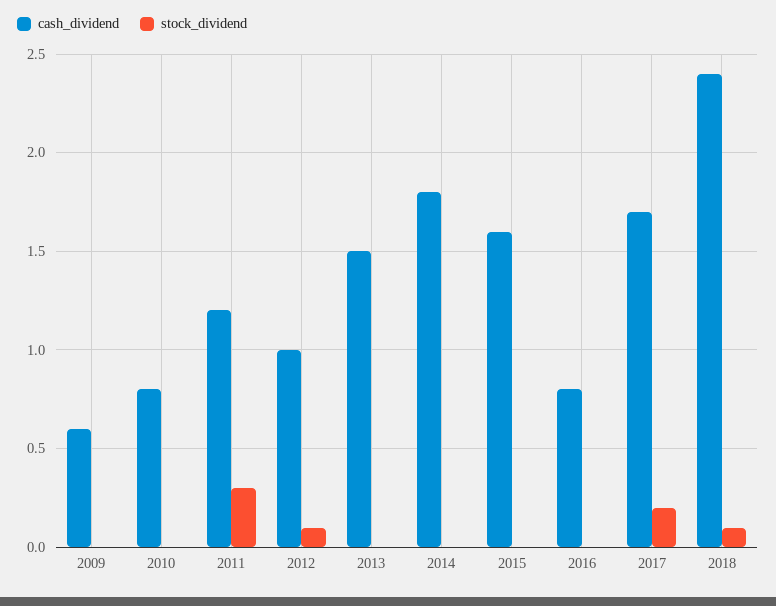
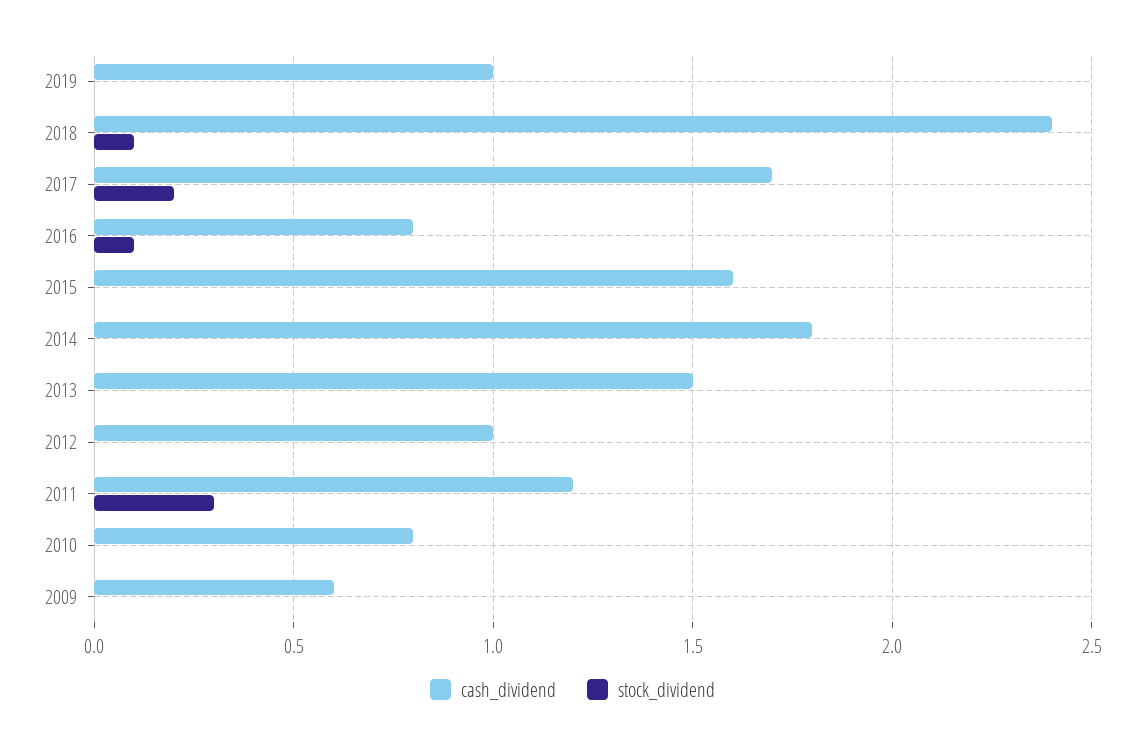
stock_dividend, 2012: 0.1 -> 0
stock_dividend, 2016: 0 -> 0.1
cash_dividend, 2019: none -> 1
stock_dividend, 2019: none -> 0

